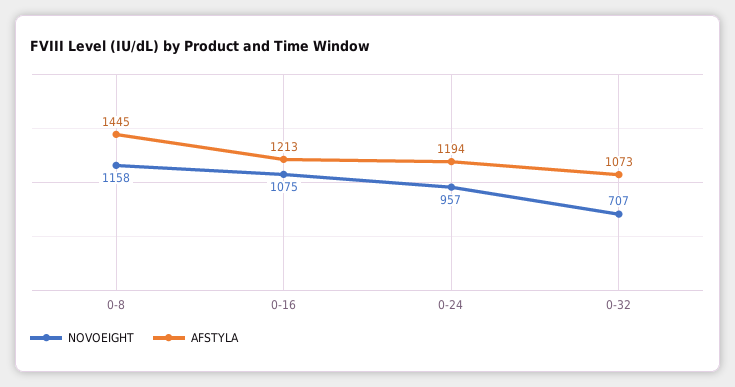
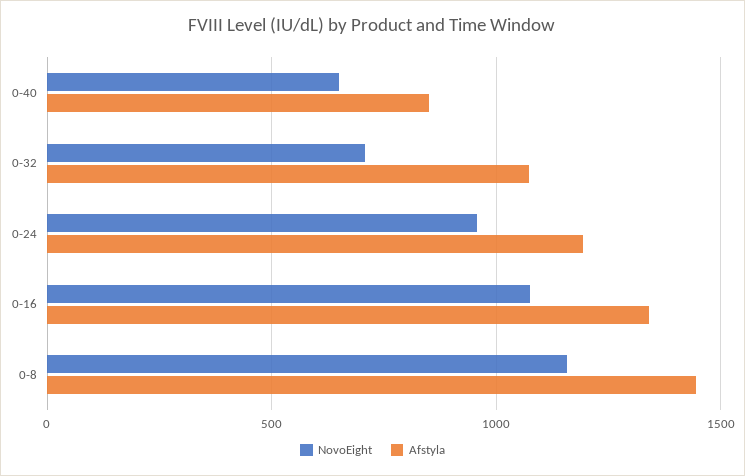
AFSTYLA, 0-16: 1213 -> 1350
NOVOEIGHT, 0-40: none -> 650
AFSTYLA, 0-40: none -> 850

